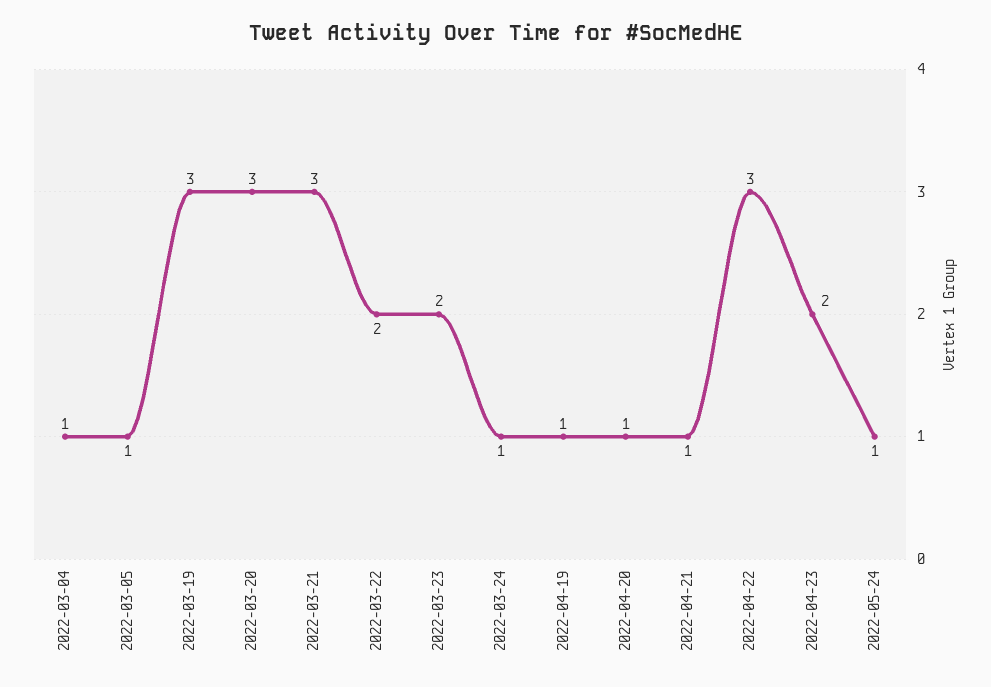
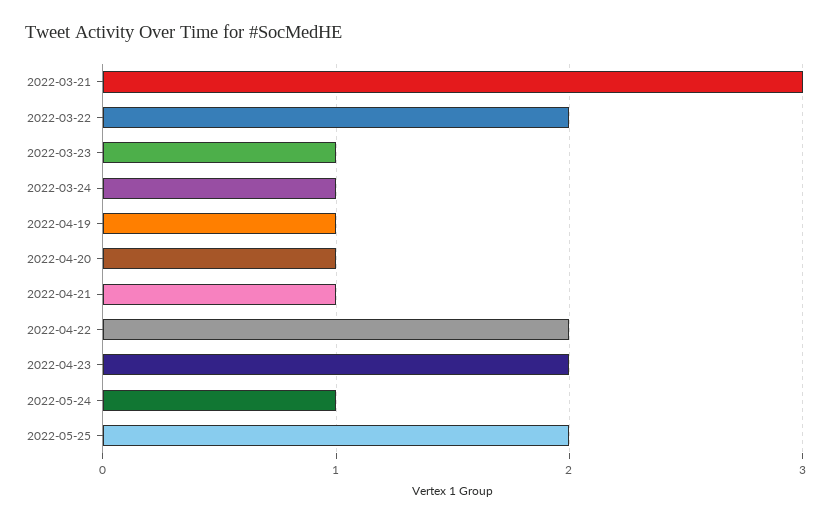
2022-03-04: 1 -> none
2022-03-05: 1 -> none
2022-03-19: 3 -> none
2022-03-20: 3 -> none
2022-03-23: 2 -> 1
2022-04-22: 3 -> 2
2022-05-25: none -> 2

